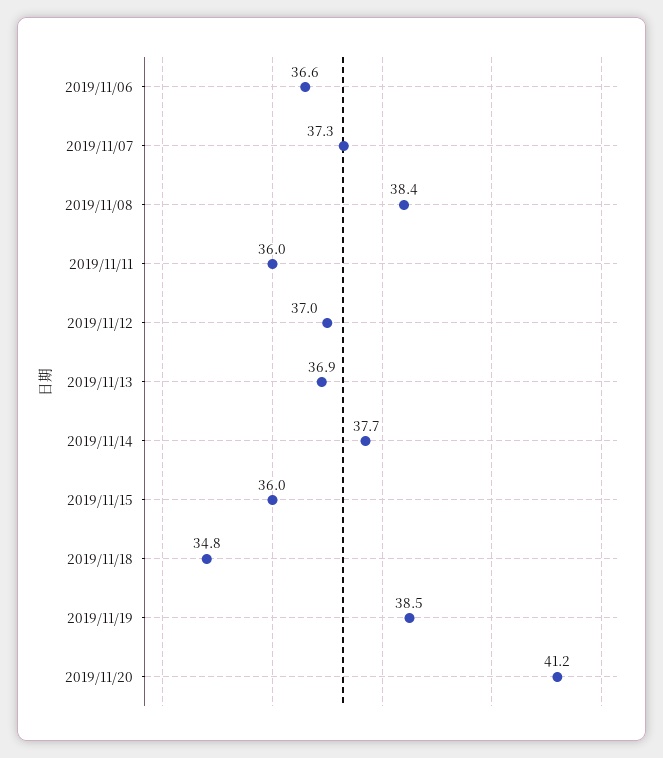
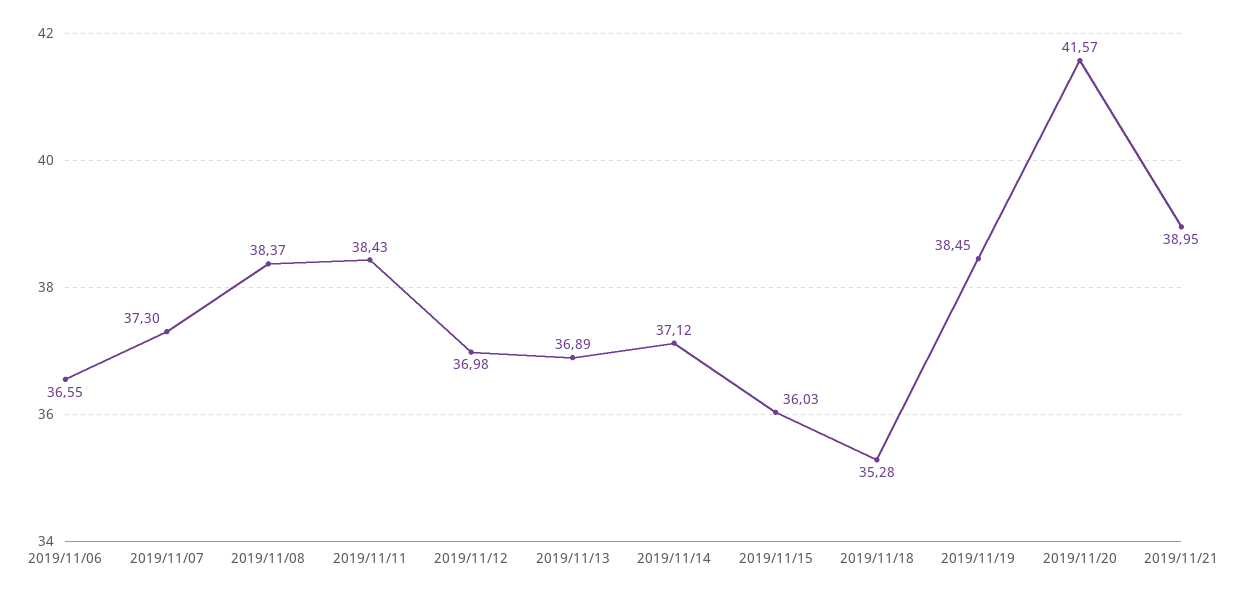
2019/11/11: 36 -> 38.43
2019/11/14: 37.7 -> 37.12
2019/11/18: 34.8 -> 35.28
2019/11/20: 41.2 -> 41.57
2019/11/21: none -> 38.95

